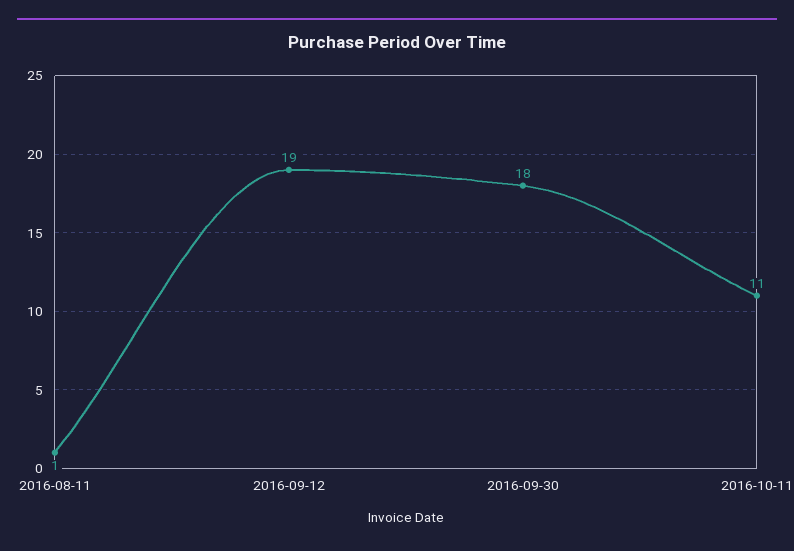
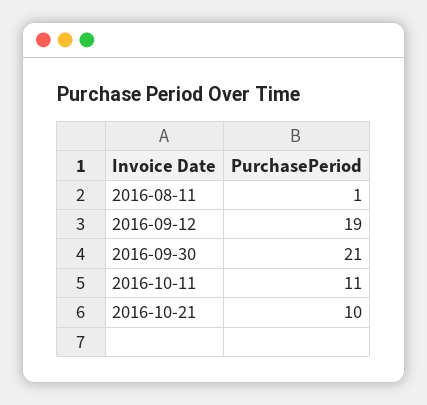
2016-09-30: 18 -> 21
2016-10-21: none -> 10

